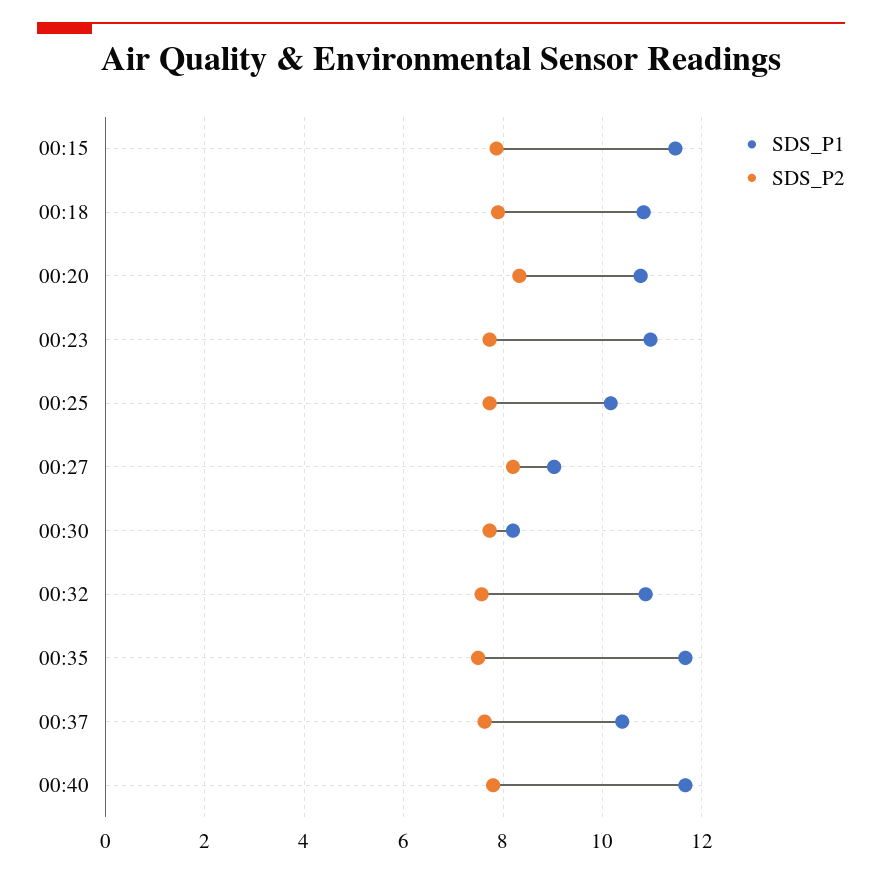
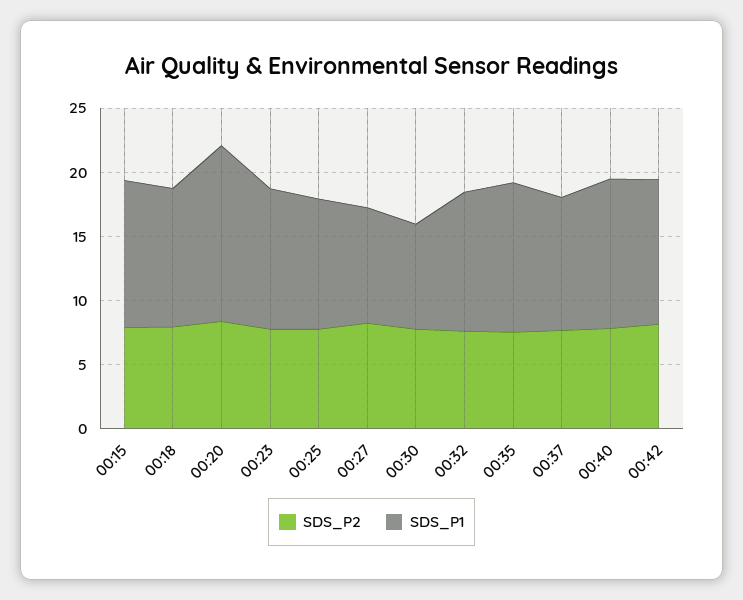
SDS_P1, 00:20: 10.8 -> 14
SDS_P2, 00:42: none -> 8
SDS_P1, 00:42: none -> 11

